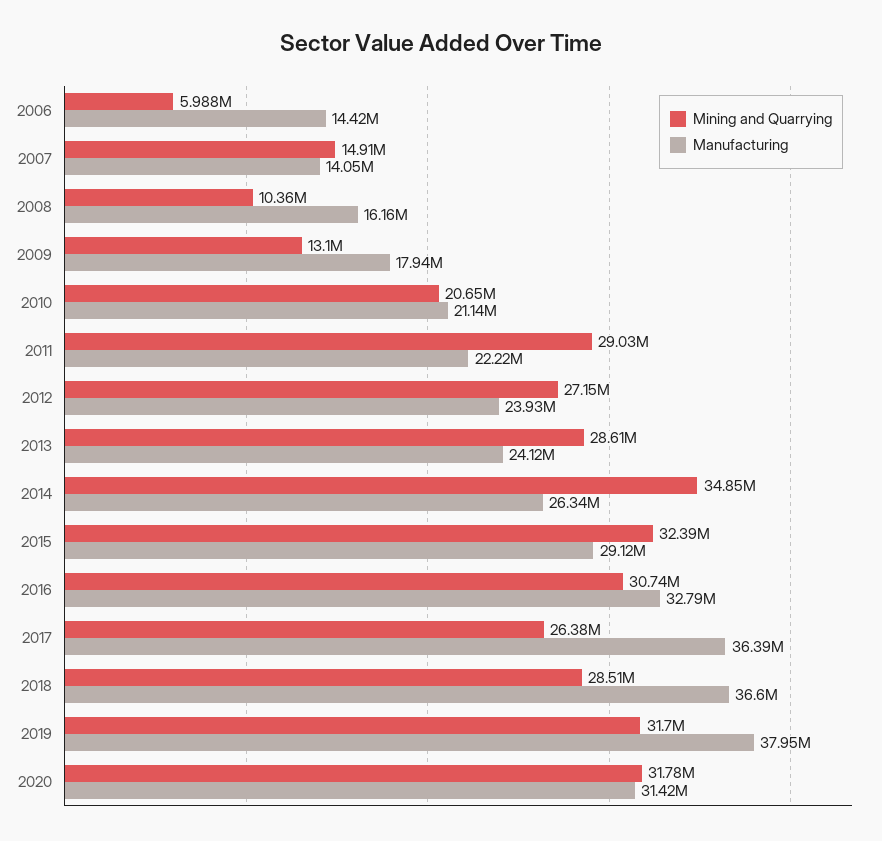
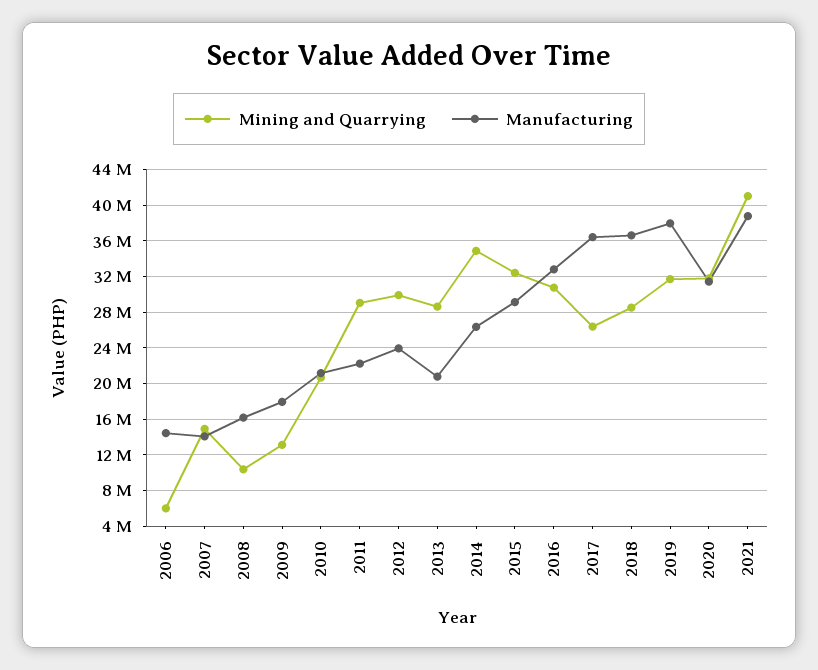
Mining and Quarrying, 2012: 27150000 -> 30000000
Manufacturing, 2013: 24120000 -> 21000000
Mining and Quarrying, 2021: none -> 41000000
Manufacturing, 2021: none -> 39000000

